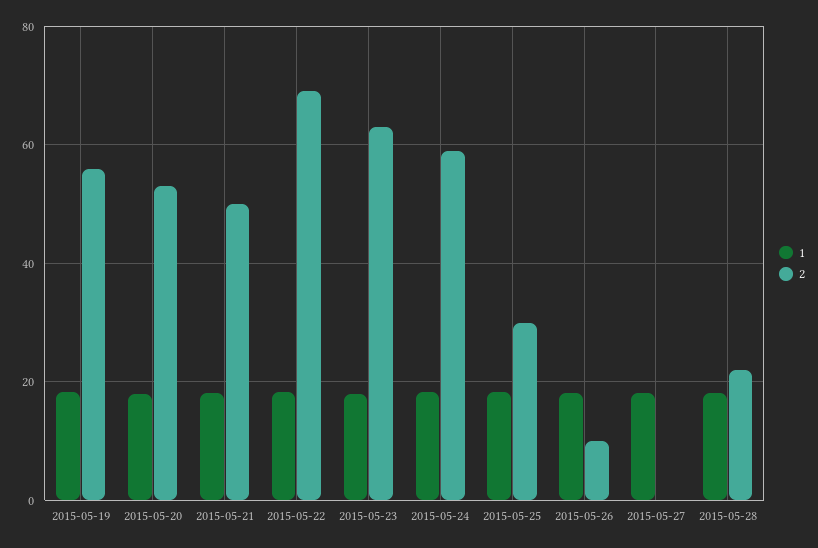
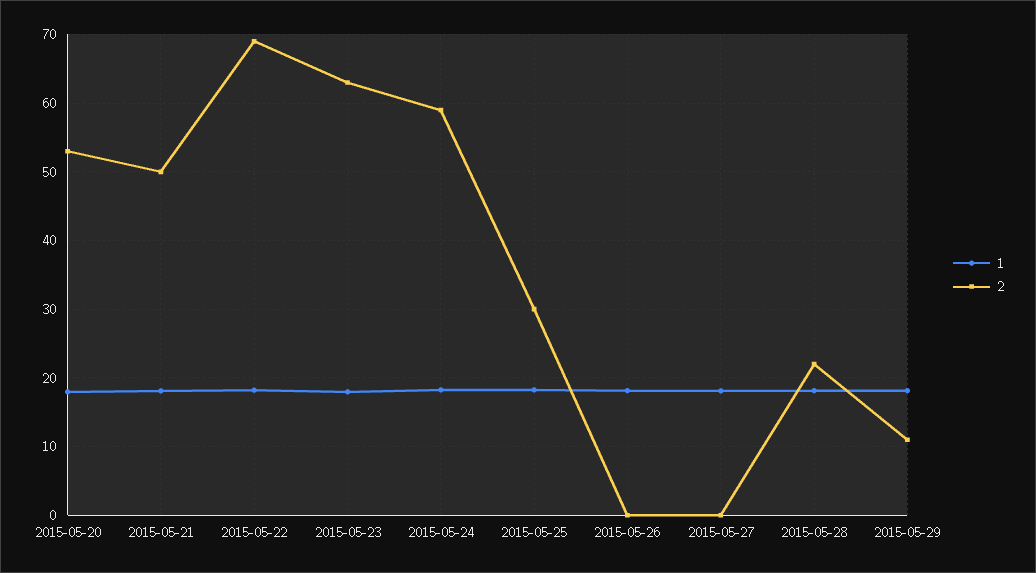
1, 2015-05-19: 18 -> none
2, 2015-05-19: 56 -> none
2, 2015-05-26: 10 -> 0
1, 2015-05-29: none -> 18
2, 2015-05-29: none -> 11

